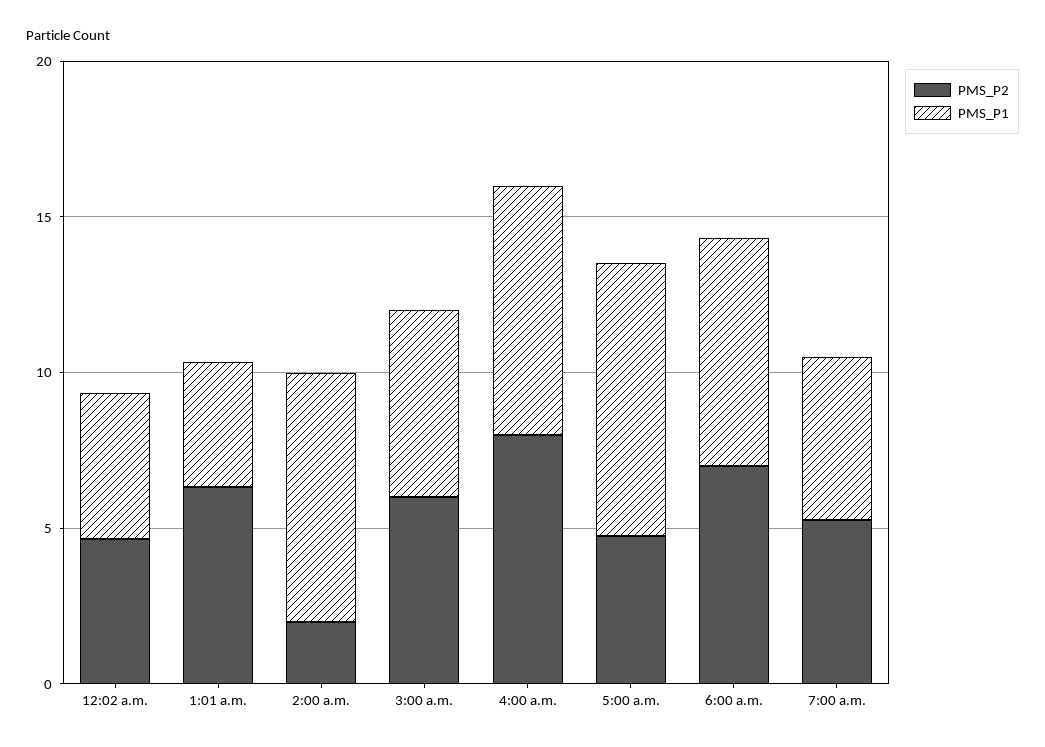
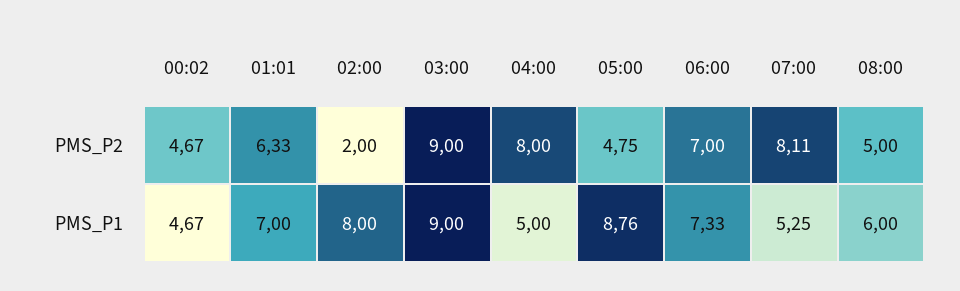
PMS_P1, 1:01 a.m.: 4 -> 7
PMS_P2, 3:00 a.m.: 6 -> 9
PMS_P1, 3:00 a.m.: 6 -> 9
PMS_P1, 4:00 a.m.: 8 -> 5
PMS_P2, 7:00 a.m.: 5 -> 8.11
PMS_P2, 08:00: none -> 5
PMS_P1, 08:00: none -> 6

